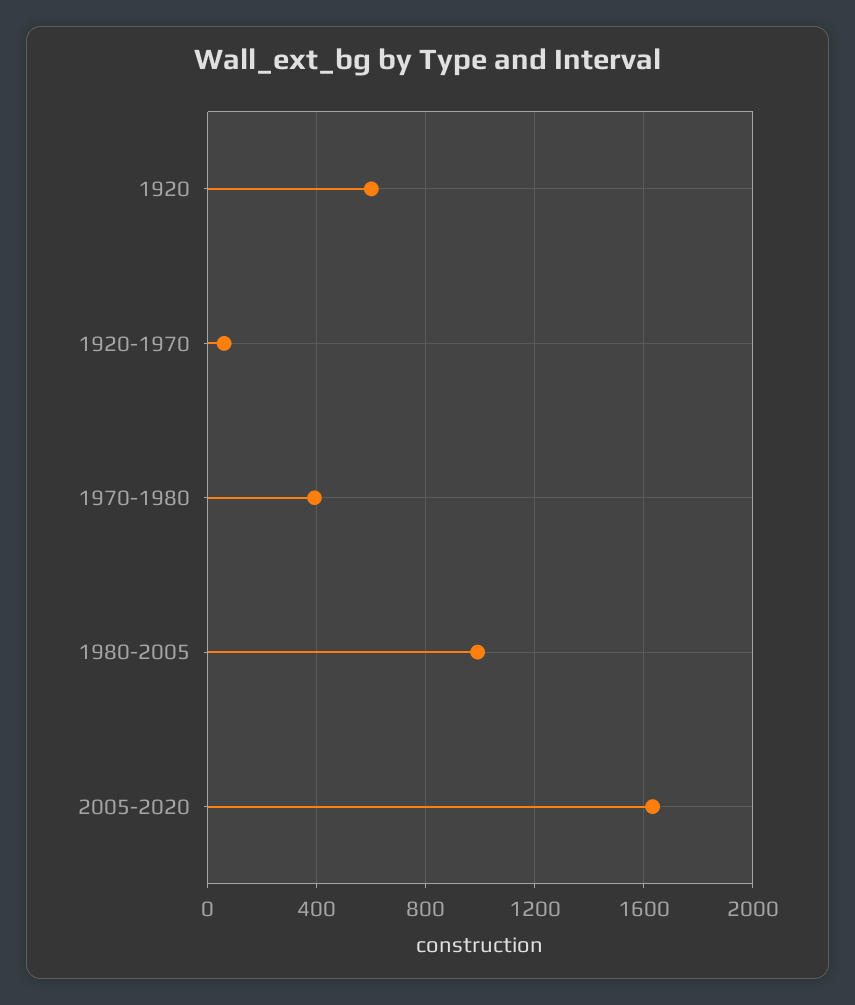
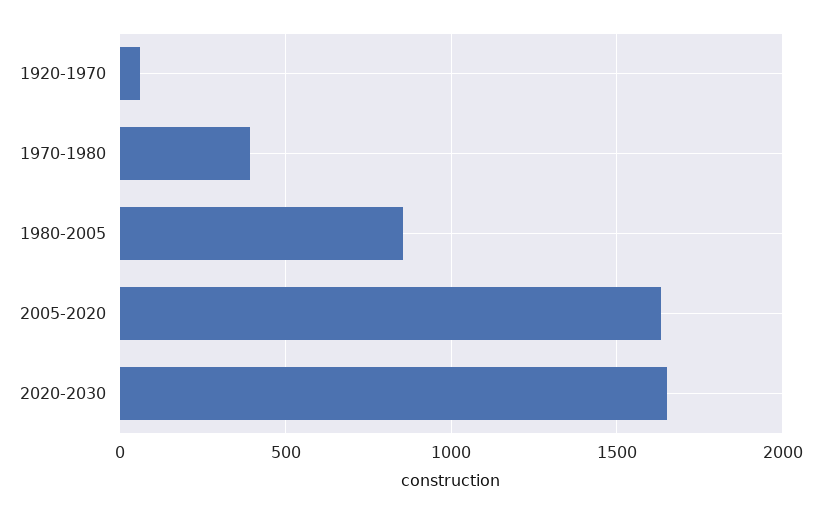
1920: 600 -> none
1980-2005: 1000 -> 850
2020-2030: none -> 1650

